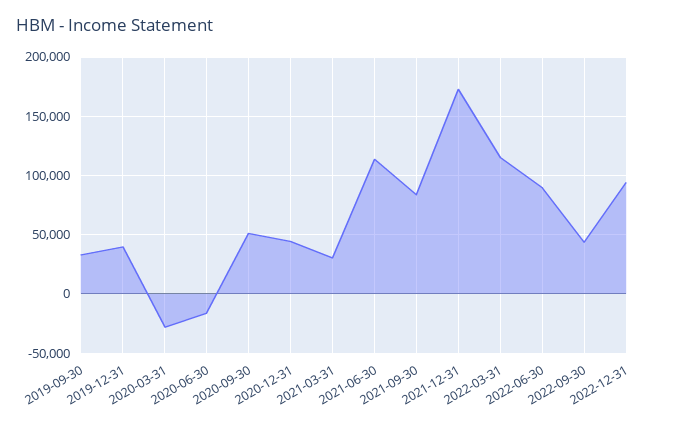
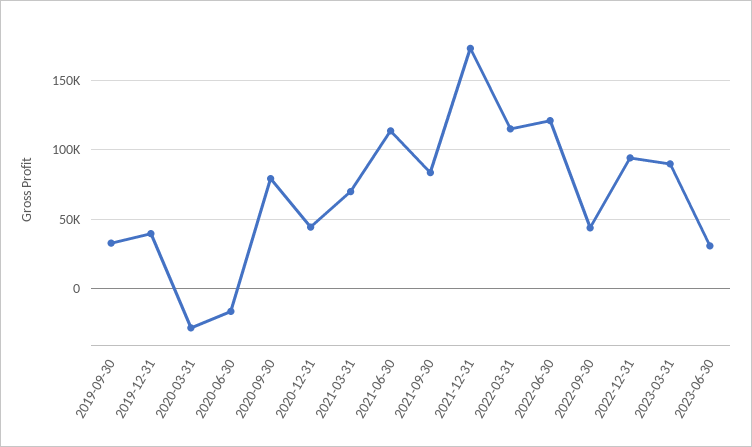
2020-09-30: 50000 -> 80000
2021-03-31: 30000 -> 70000
2022-06-30: 90000 -> 120000
2023-03-31: none -> 90000
2023-06-30: none -> 30000

